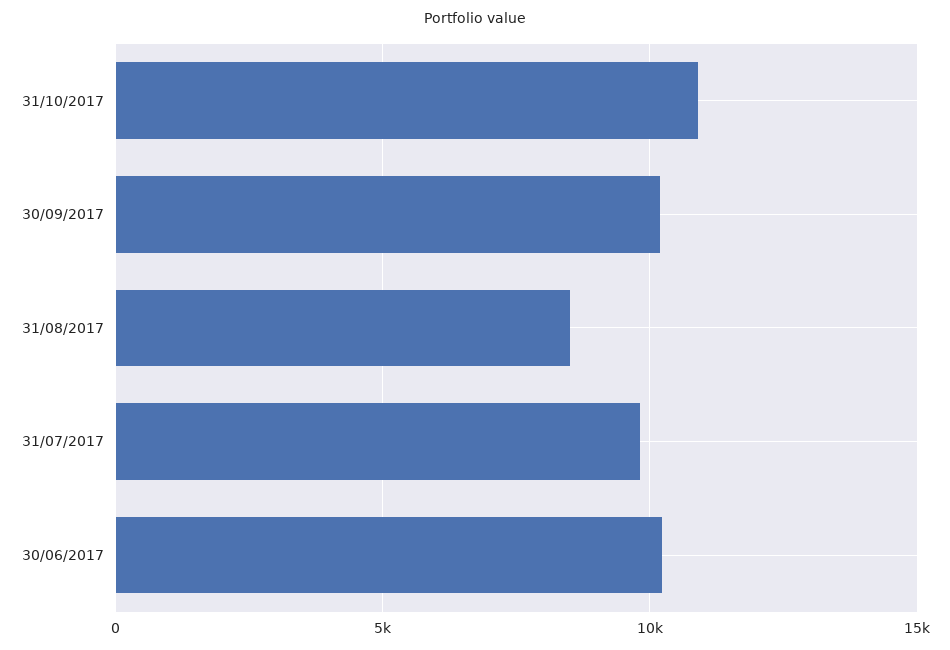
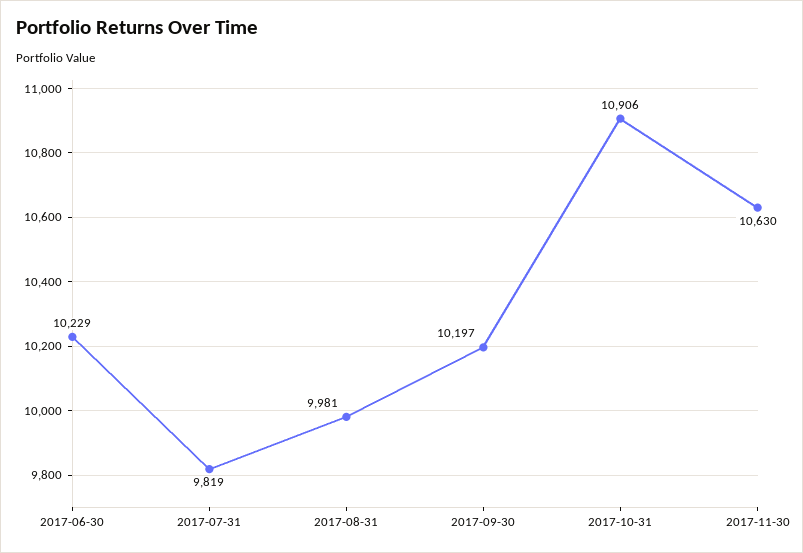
31/08/2017: 8500 -> 9981
2017-11-30: none -> 10630

